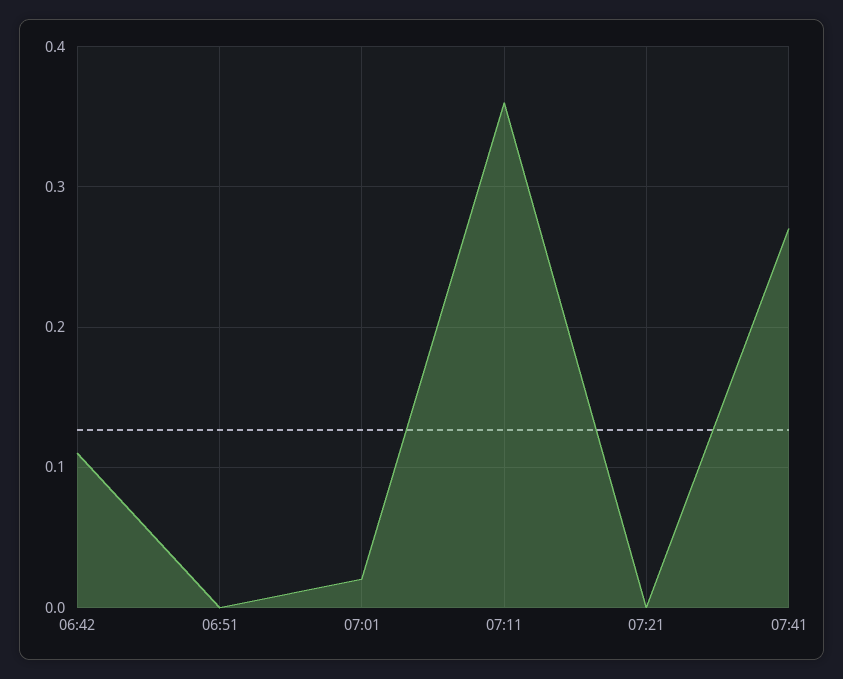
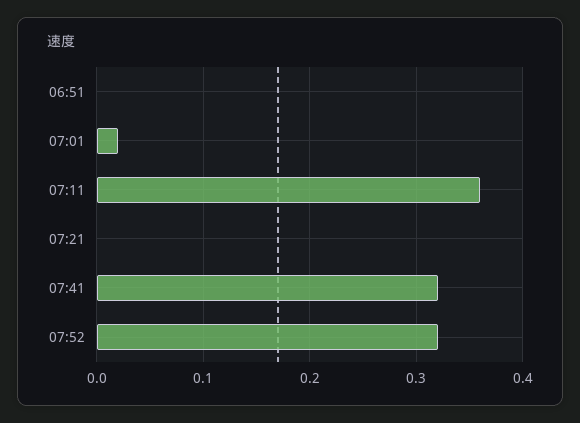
06:42: 0.11 -> none
07:41: 0.27 -> 0.32
07:52: none -> 0.32

